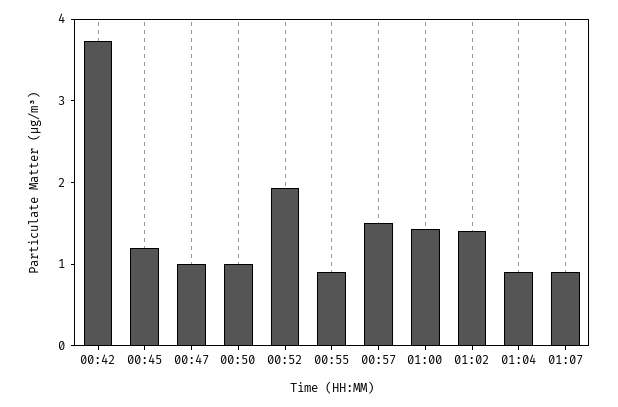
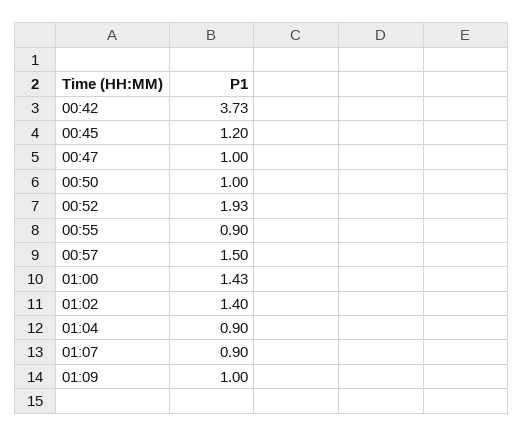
01:09: none -> 1

